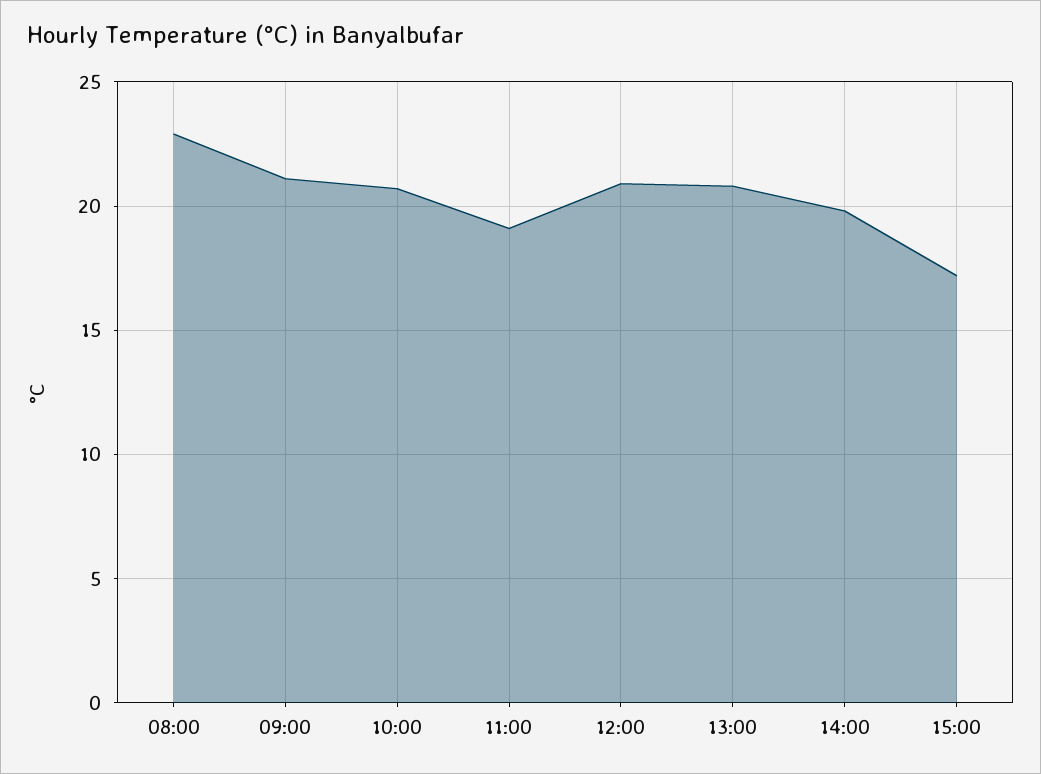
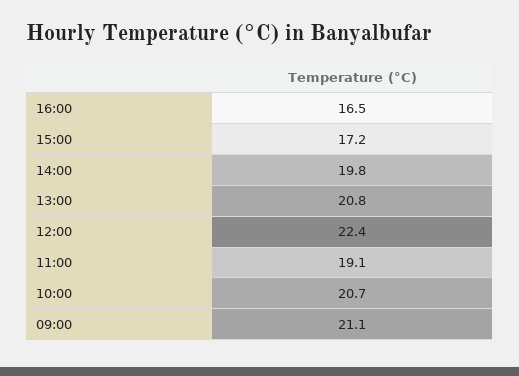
08:00: 23 -> none
12:00: 21 -> 22.4
16:00: none -> 16.5

